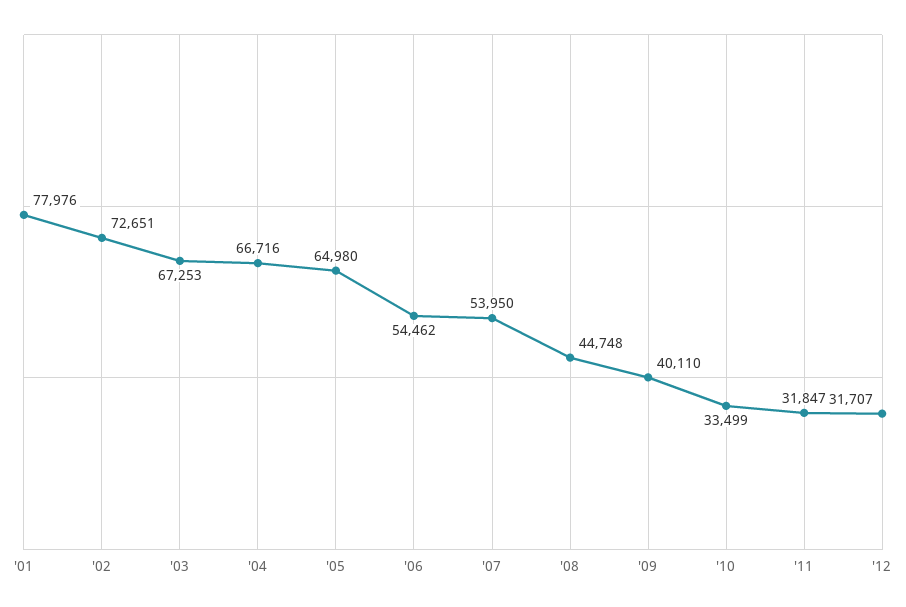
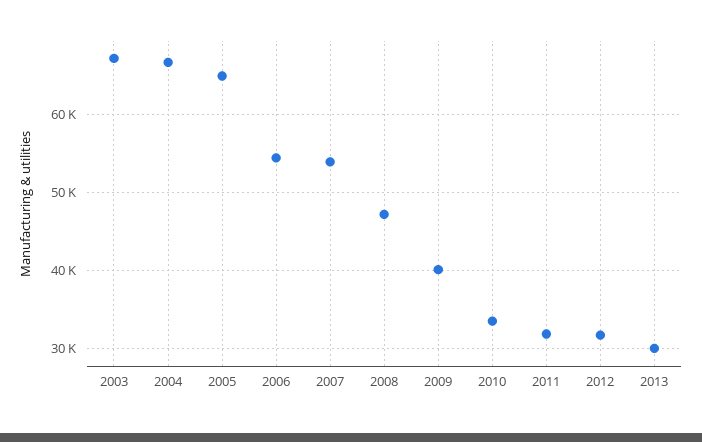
'01: 77976 -> none
'02: 72651 -> none
'08: 44748 -> 47000
2013: none -> 30000

